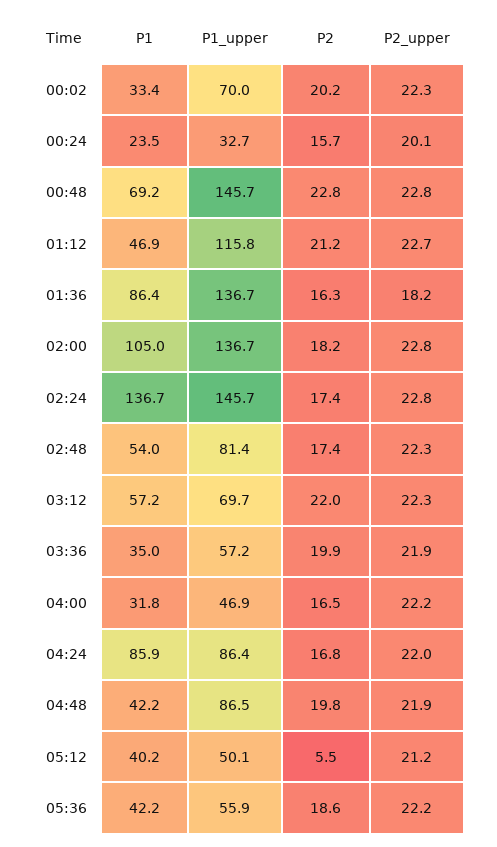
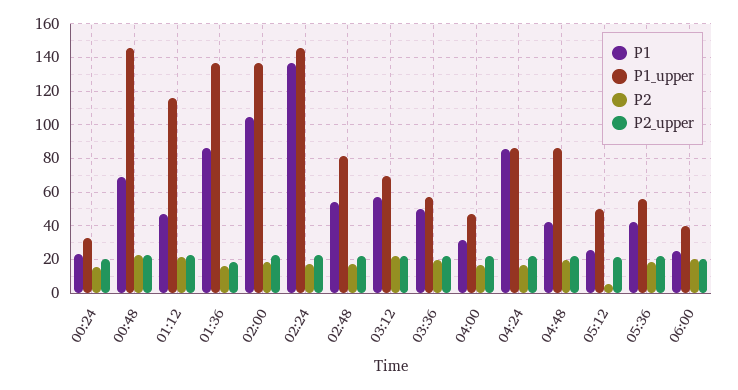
P1, 00:02: 33.4 -> none
P1_upper, 00:02: 70 -> none
P2, 00:02: 20.2 -> none
P2_upper, 00:02: 22.3 -> none
P1, 03:36: 35 -> 50
P1, 05:12: 40.2 -> 25
P1, 06:00: none -> 25
P1_upper, 06:00: none -> 40
P2, 06:00: none -> 20
P2_upper, 06:00: none -> 20

